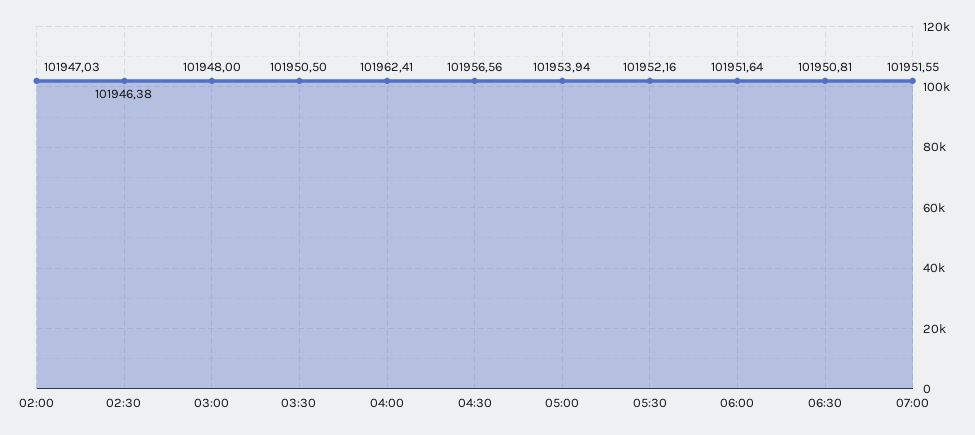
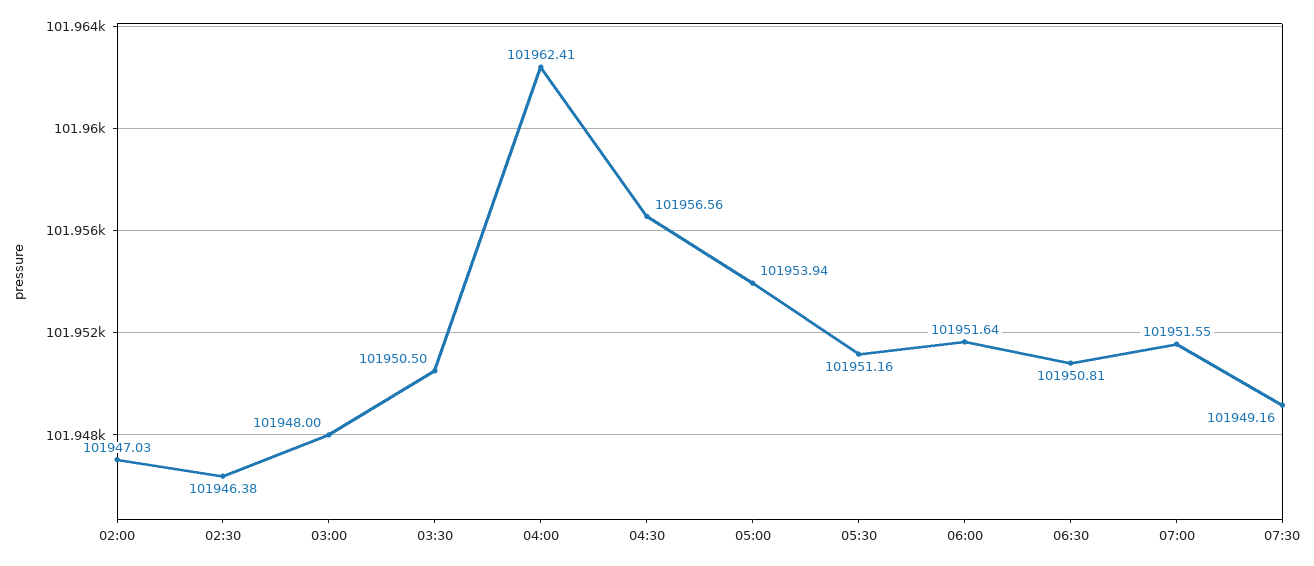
05:30: 101952.16 -> 101951.16
07:30: none -> 101949.16

